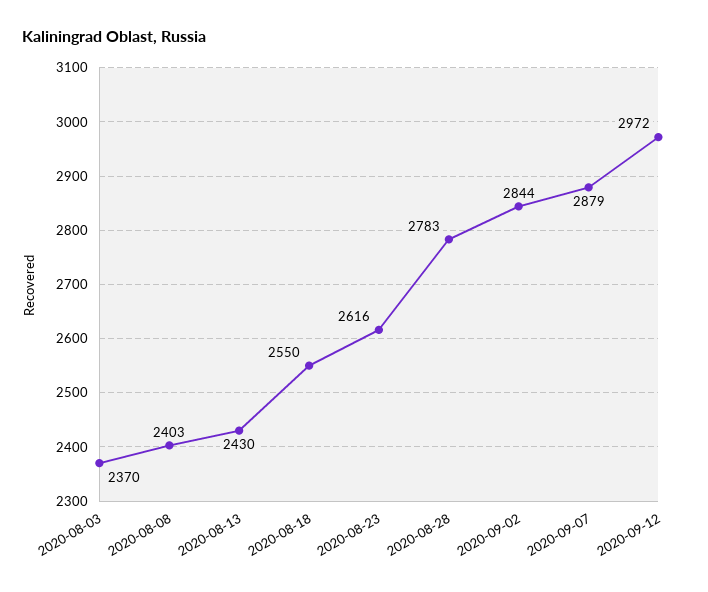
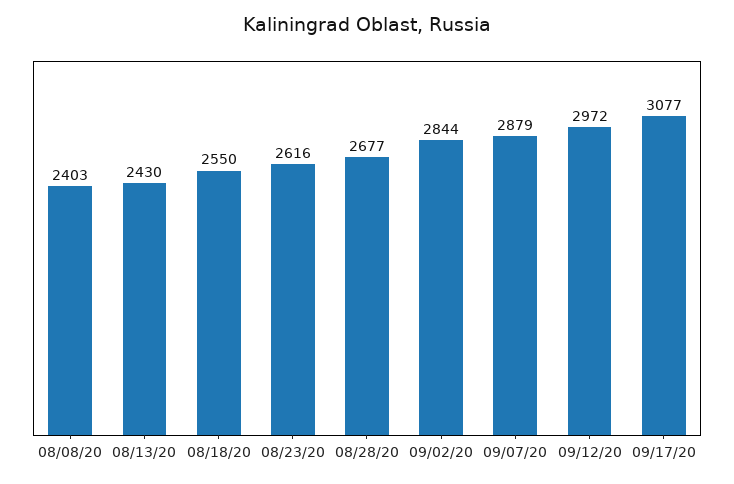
2020-08-03: 2370 -> none
2020-08-28: 2783 -> 2677
09/17/20: none -> 3077

